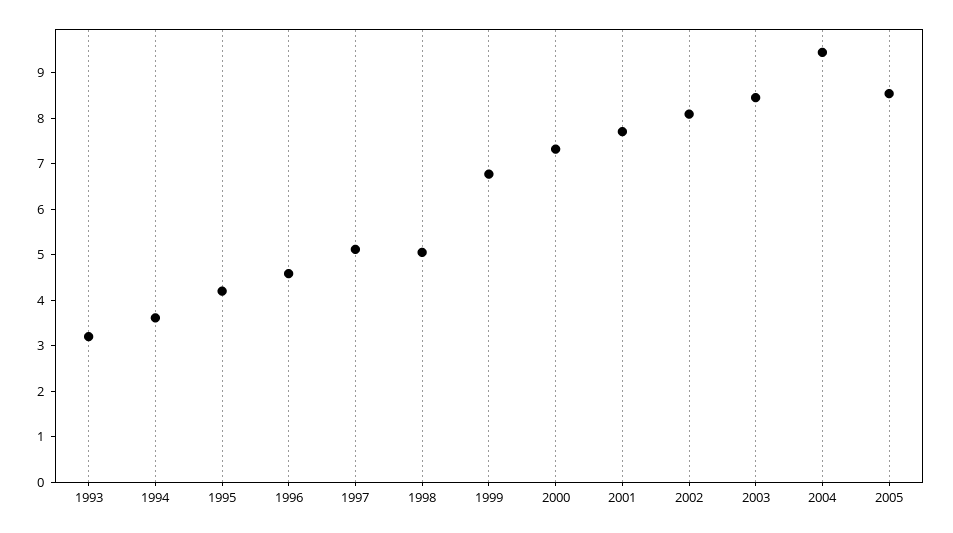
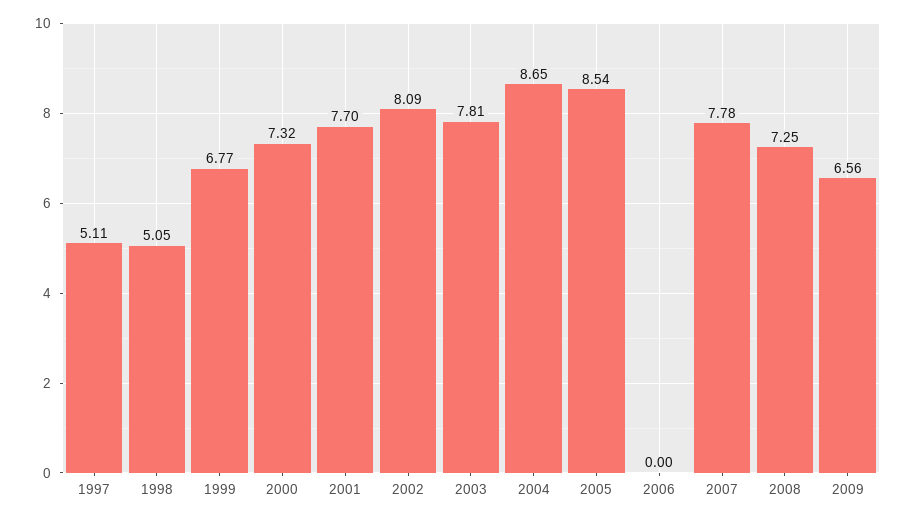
1993: 3.2 -> none
1994: 3.6 -> none
1995: 4.2 -> none
1996: 4.6 -> none
2003: 8.4 -> 7.81
2004: 9.4 -> 8.65
2006: none -> 0
2007: none -> 7.78
2008: none -> 7.25
2009: none -> 6.56

